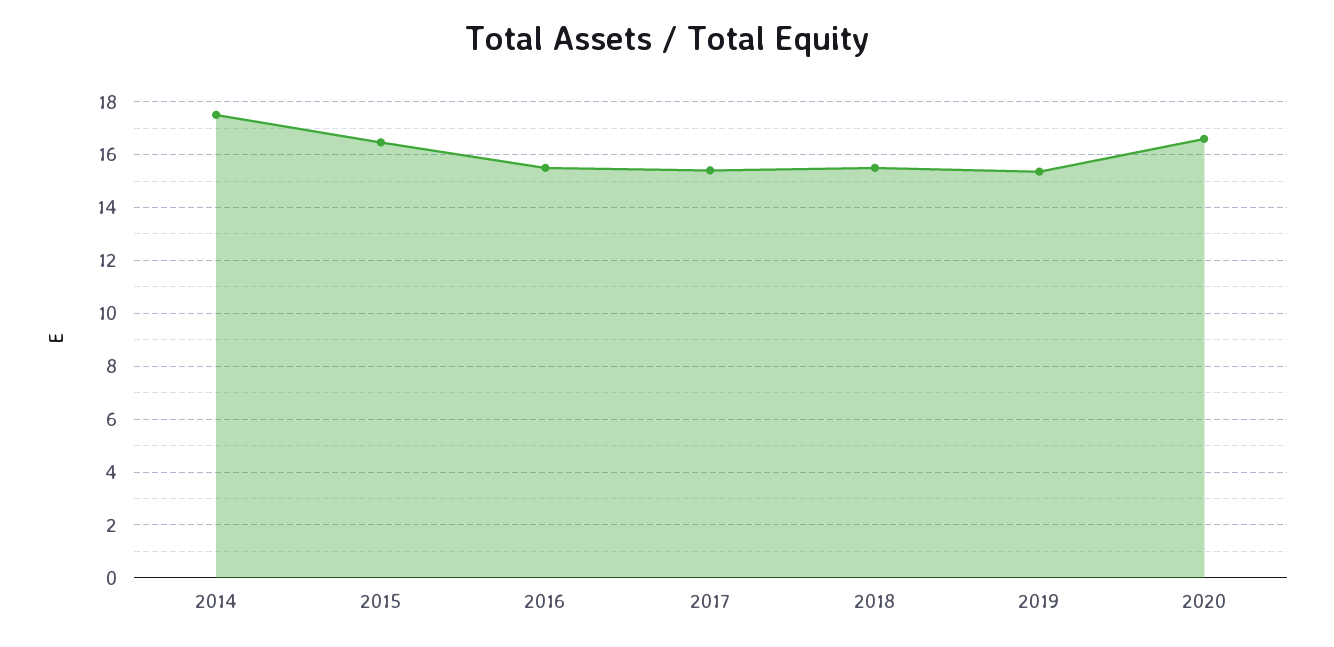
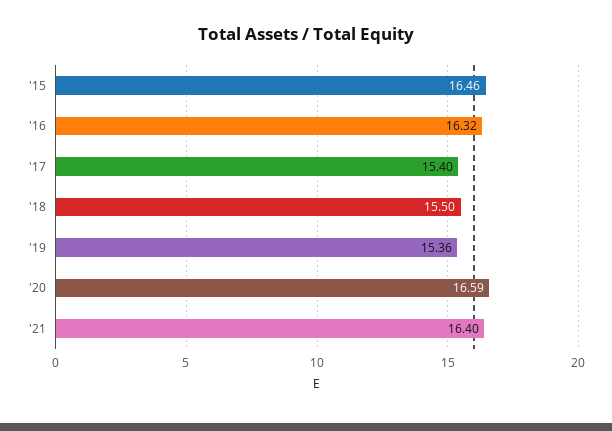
2014: 17.5 -> none
2016: 15.5 -> 16.32
'21: none -> 16.4

